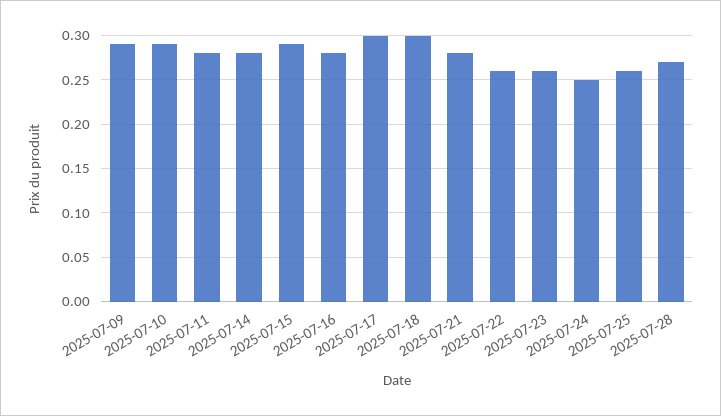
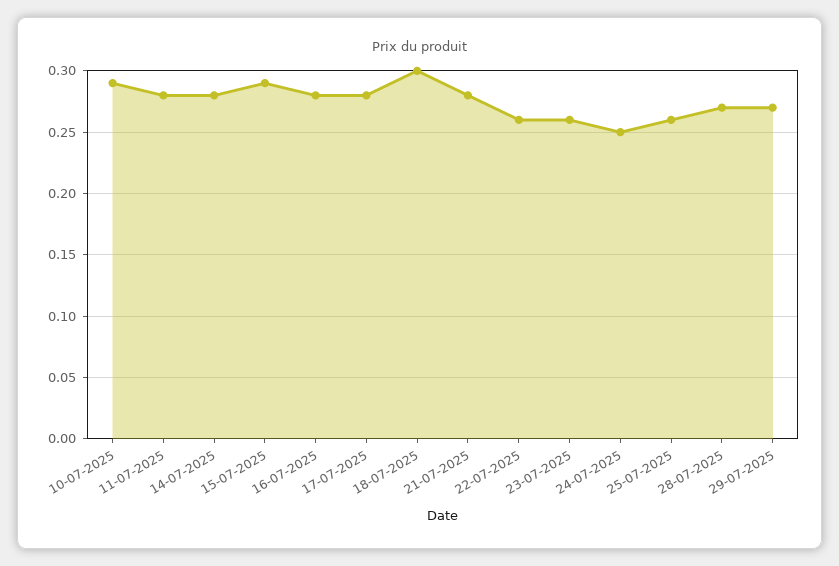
2025-07-09: 0.29 -> none
2025-07-17: 0.3 -> 0.28
29-07-2025: none -> 0.27

